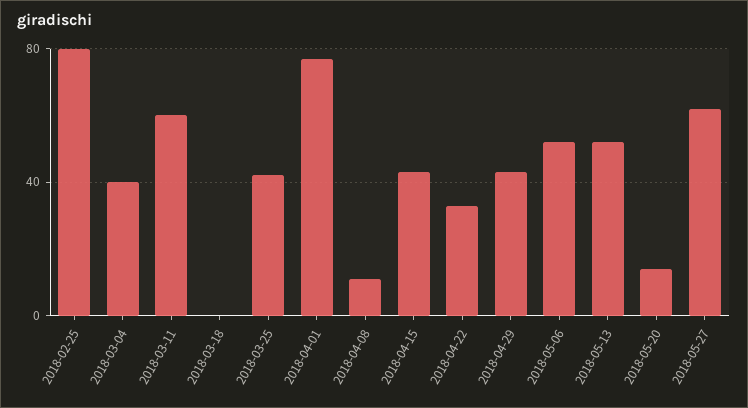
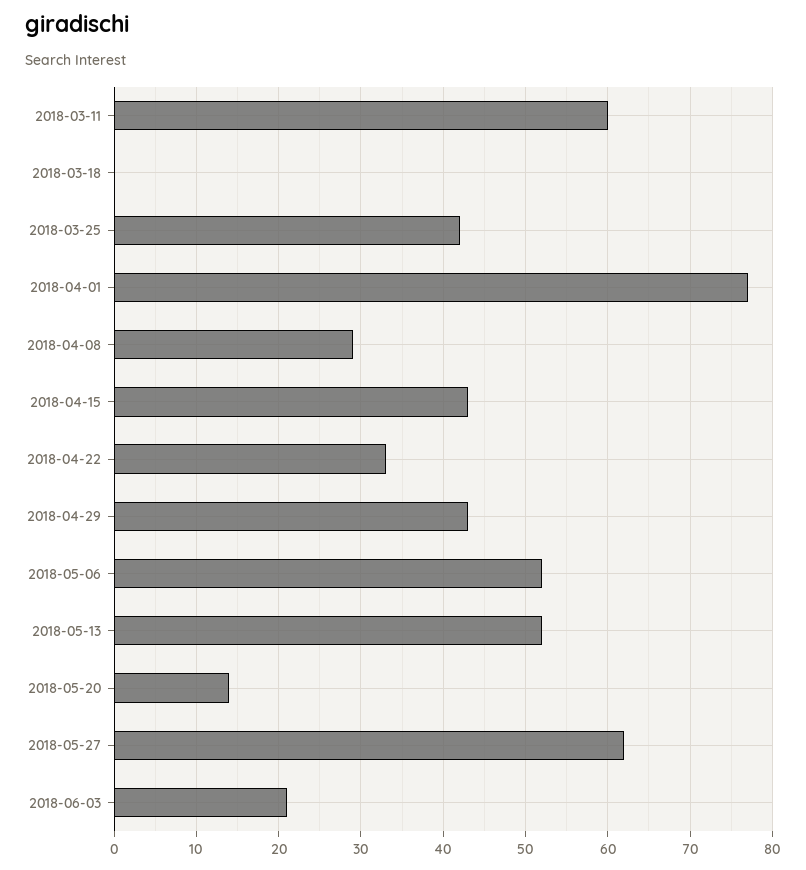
2018-02-25: 80 -> none
2018-03-04: 40 -> none
2018-04-08: 10 -> 29
2018-06-03: none -> 21

